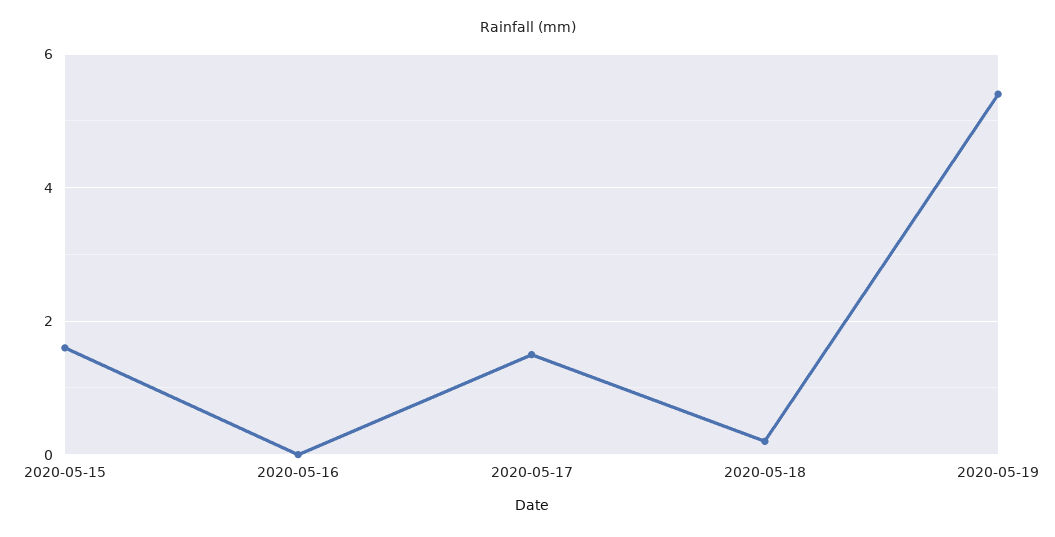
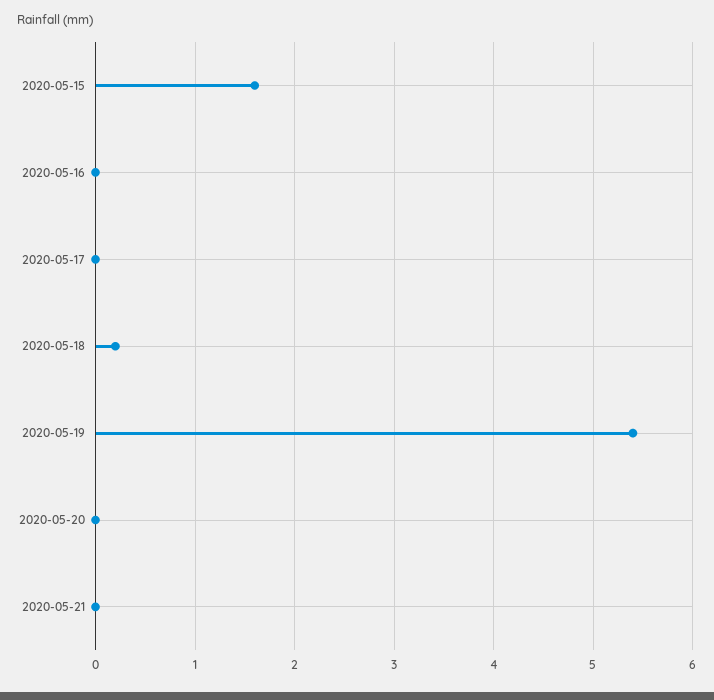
2020-05-17: 1.5 -> 0
2020-05-20: none -> 0
2020-05-21: none -> 0

